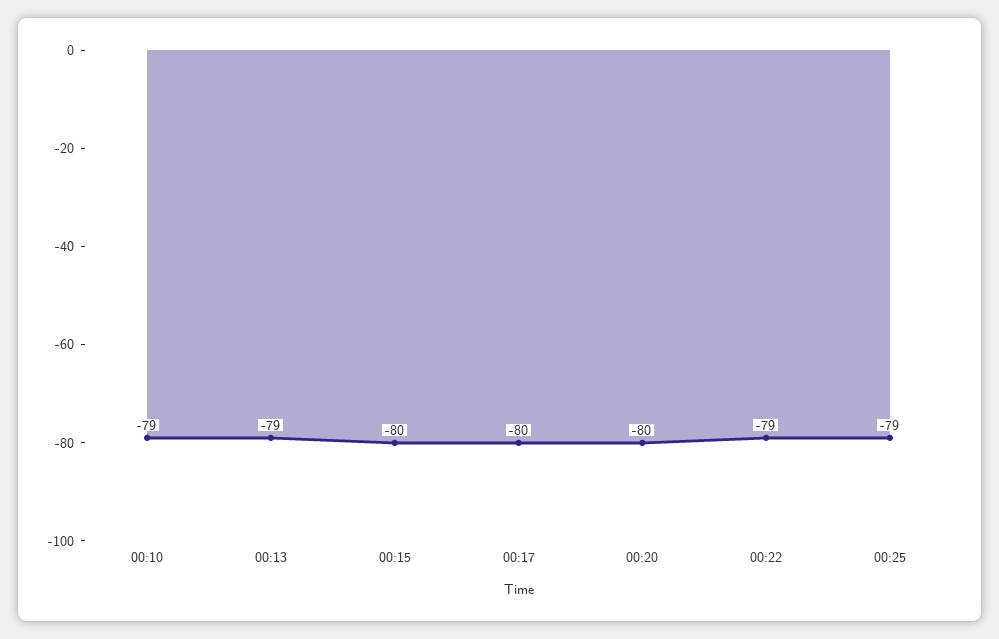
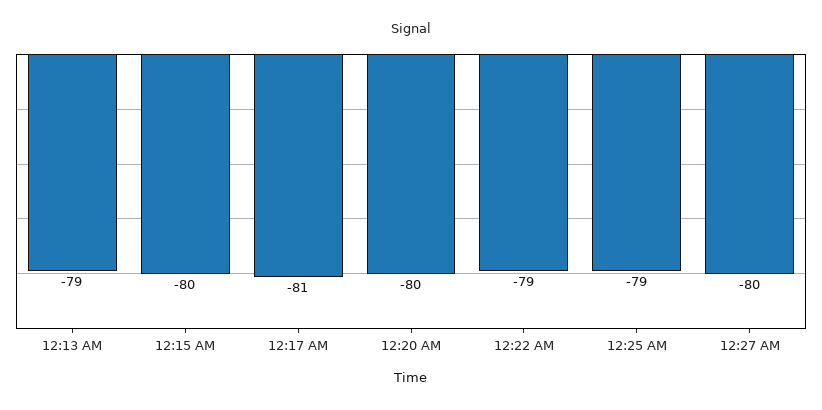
00:10: -79 -> none
00:17: -80 -> -81
12:27 AM: none -> -80

